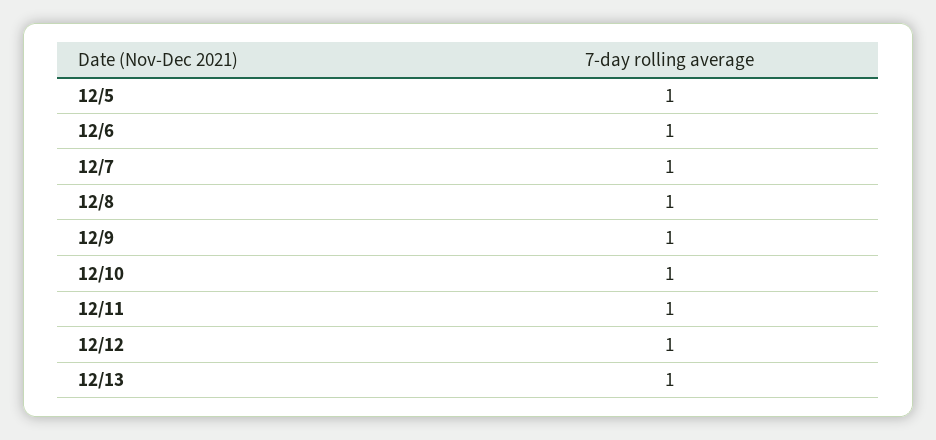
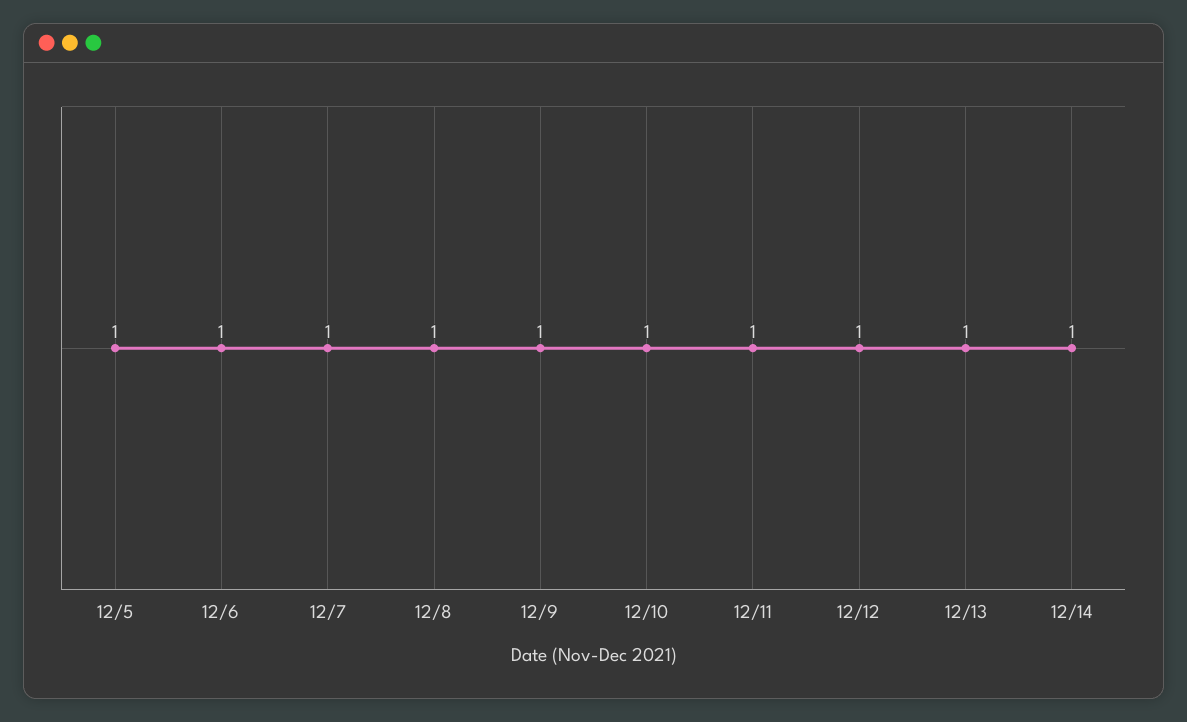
12/14: none -> 1

